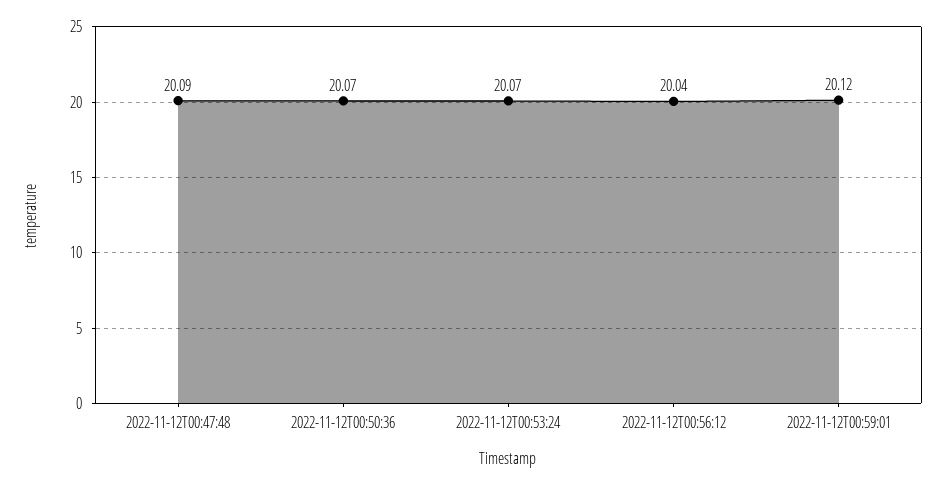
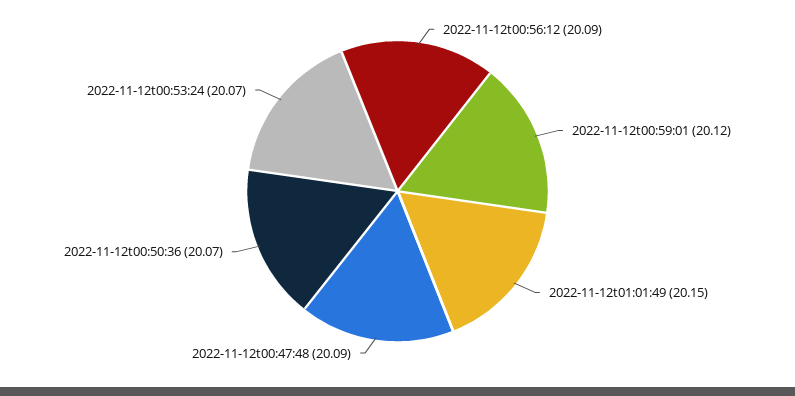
2022-11-12T00:56:12: 20.04 -> 20.09
2022-11-12t01:01:49: none -> 20.15

